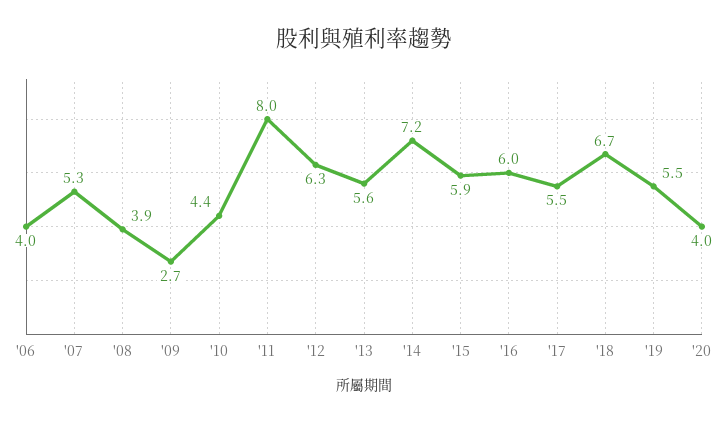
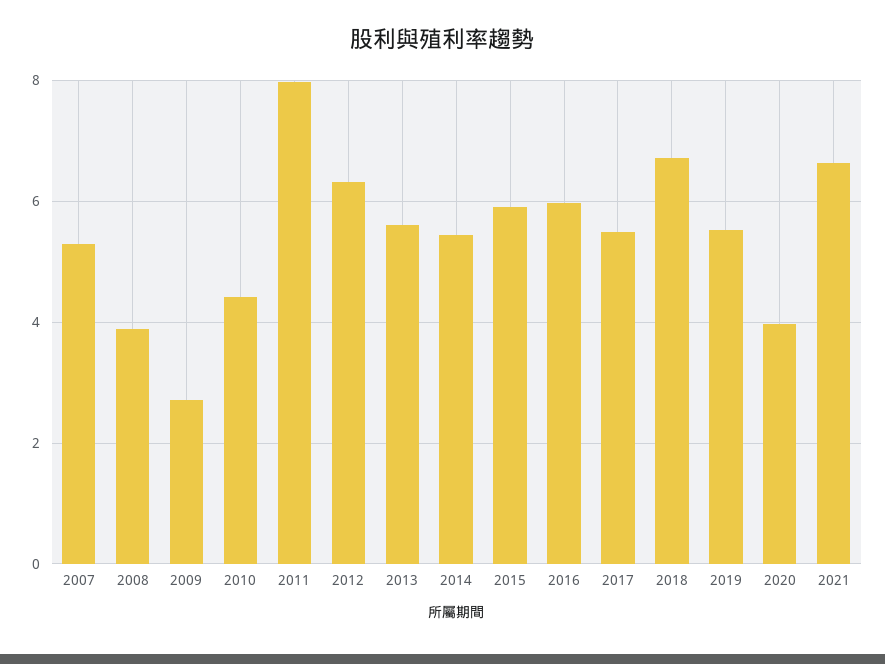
'06: 4 -> none
'14: 7.2 -> 5.4
2021: none -> 6.6

